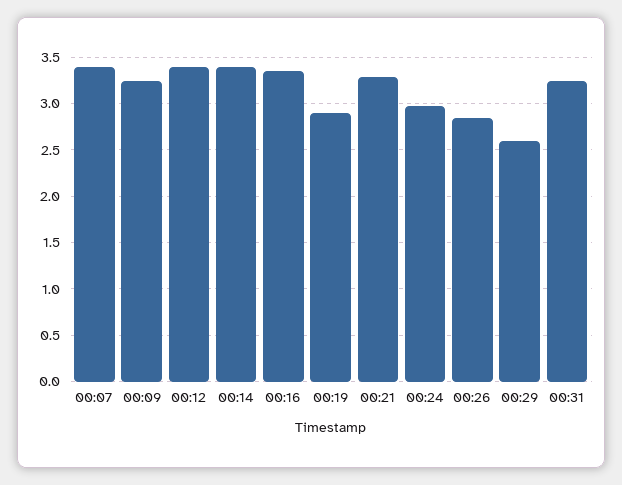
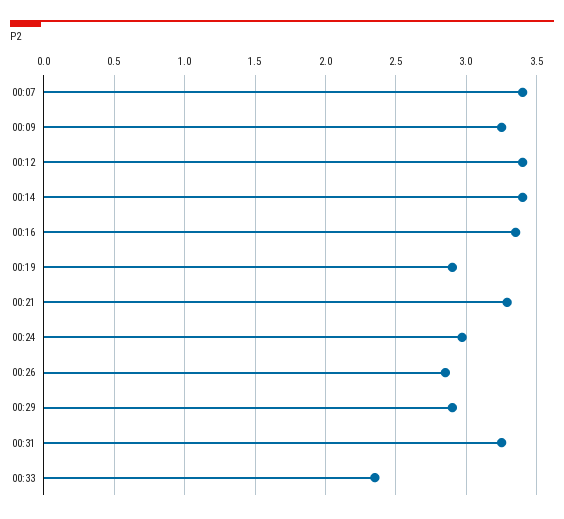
00:29: 2.6 -> 2.9
00:33: none -> 2.35

